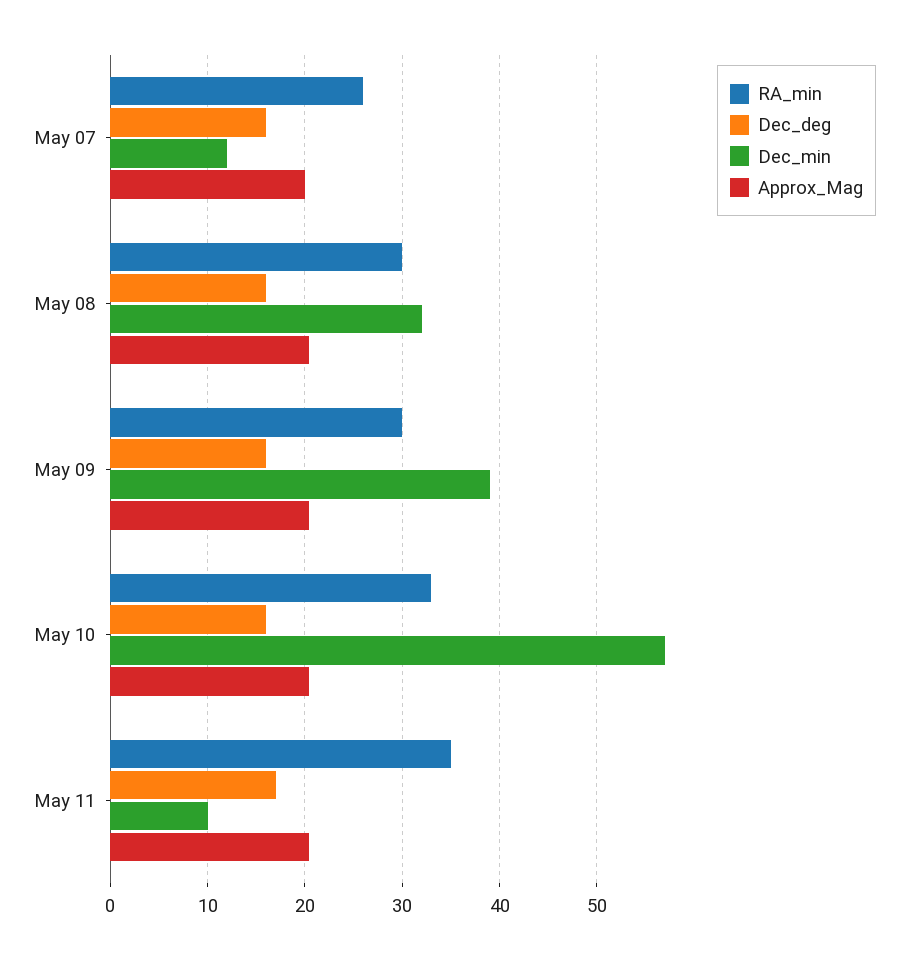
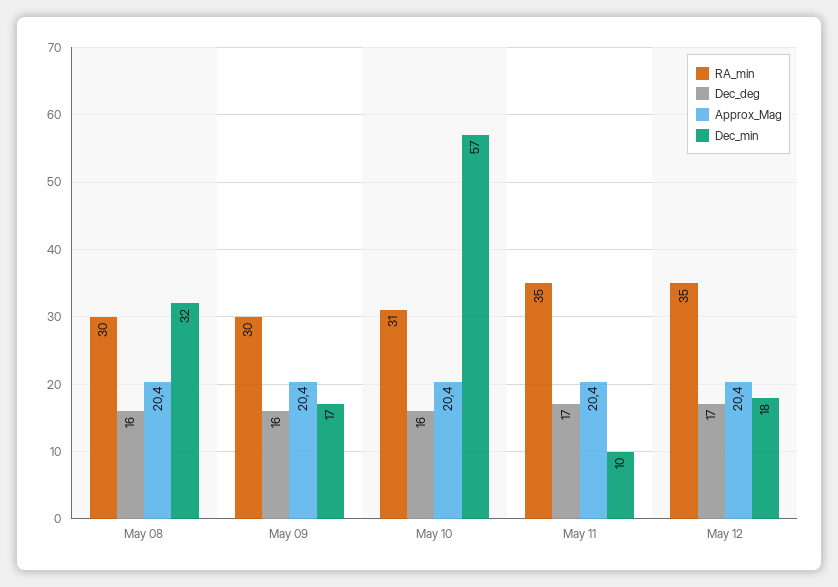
RA_min, May 07: 26 -> none
Dec_deg, May 07: 16 -> none
Dec_min, May 07: 12 -> none
Approx_Mag, May 07: 20 -> none
Dec_min, May 09: 39 -> 17
RA_min, May 10: 33 -> 31
RA_min, May 12: none -> 35
Dec_deg, May 12: none -> 17
Approx_Mag, May 12: none -> 20.4
Dec_min, May 12: none -> 18

